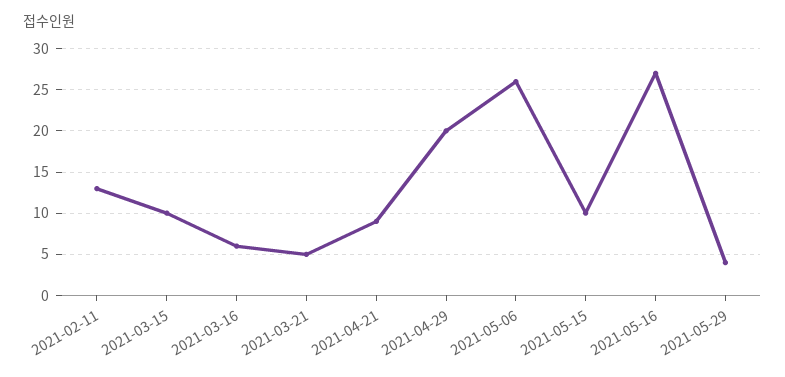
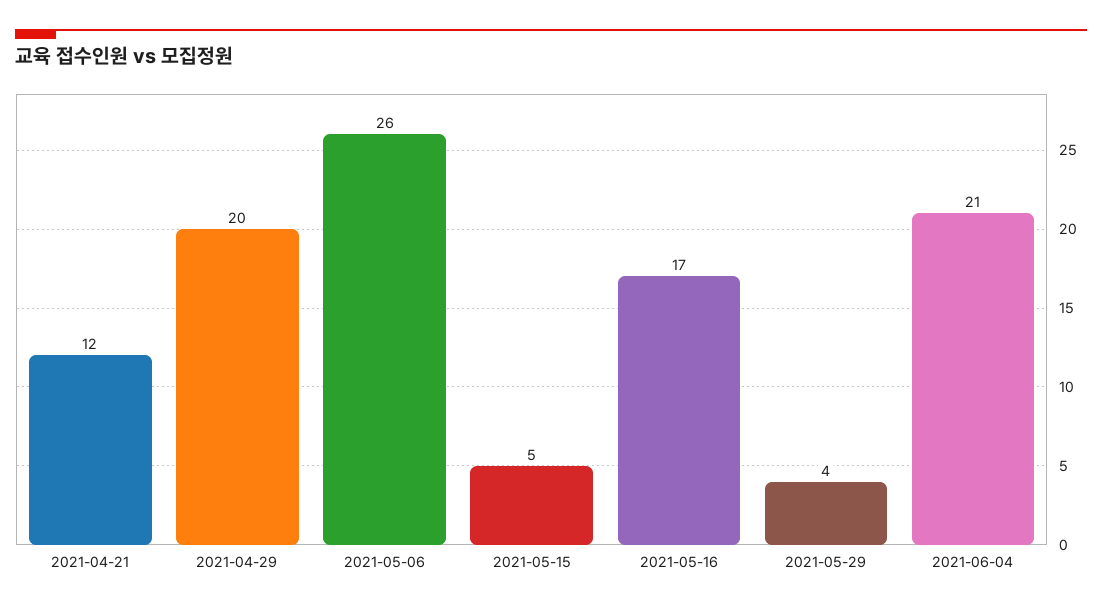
2021-02-11: 13 -> none
2021-03-15: 10 -> none
2021-03-16: 6 -> none
2021-03-21: 5 -> none
2021-04-21: 9 -> 12
2021-05-15: 10 -> 5
2021-05-16: 27 -> 17
2021-06-04: none -> 21

